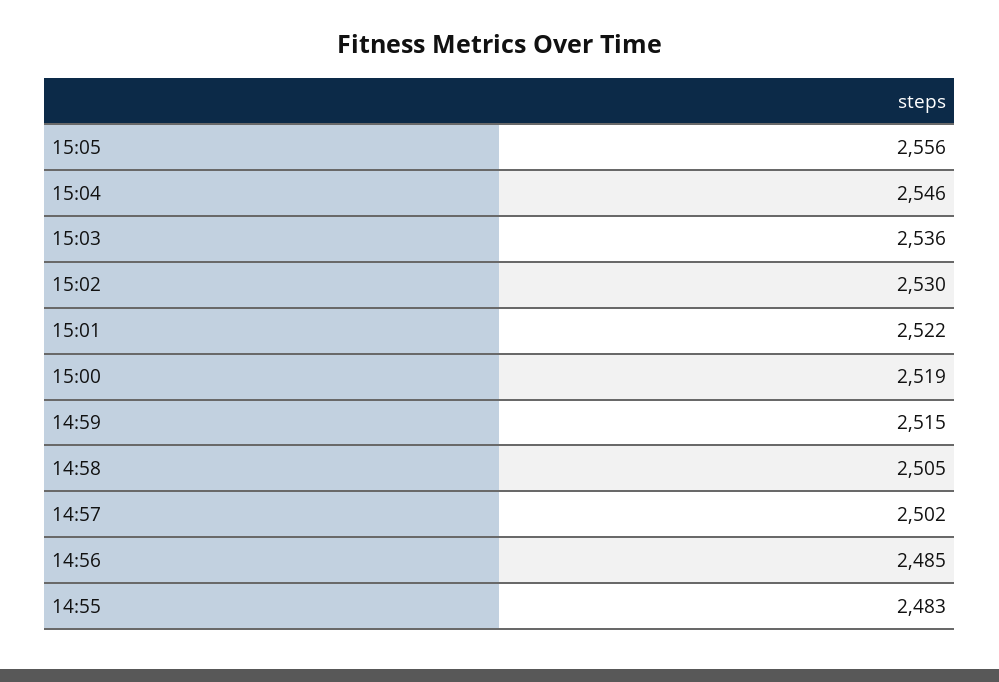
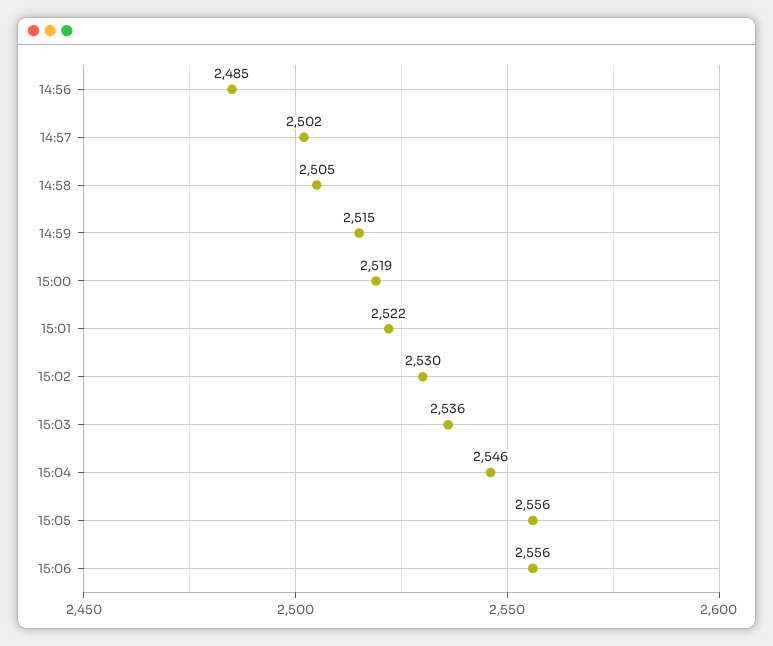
14:55: 2483 -> none
15:06: none -> 2556

